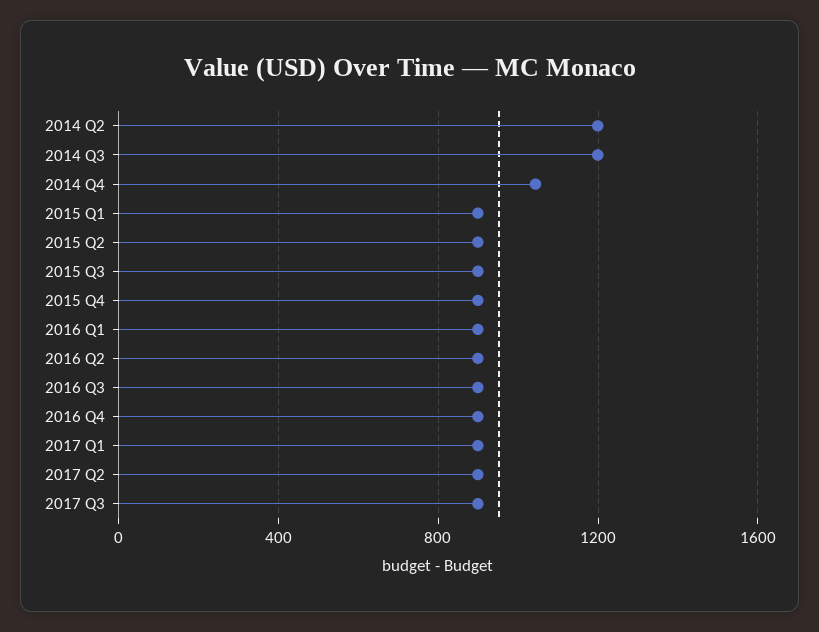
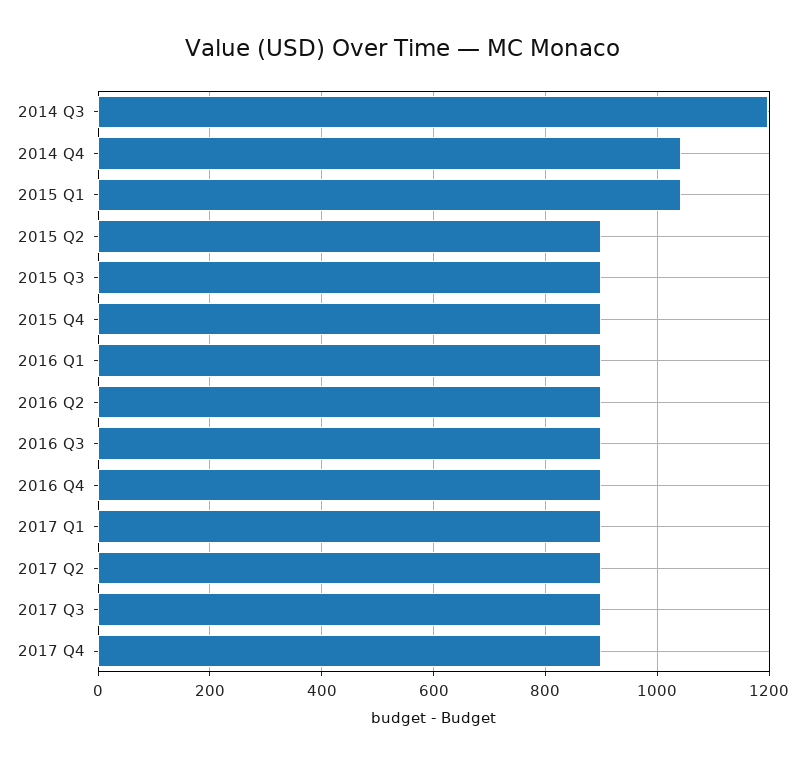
2014 Q2: 1200 -> none
2015 Q1: 900 -> 1040
2017 Q4: none -> 900

